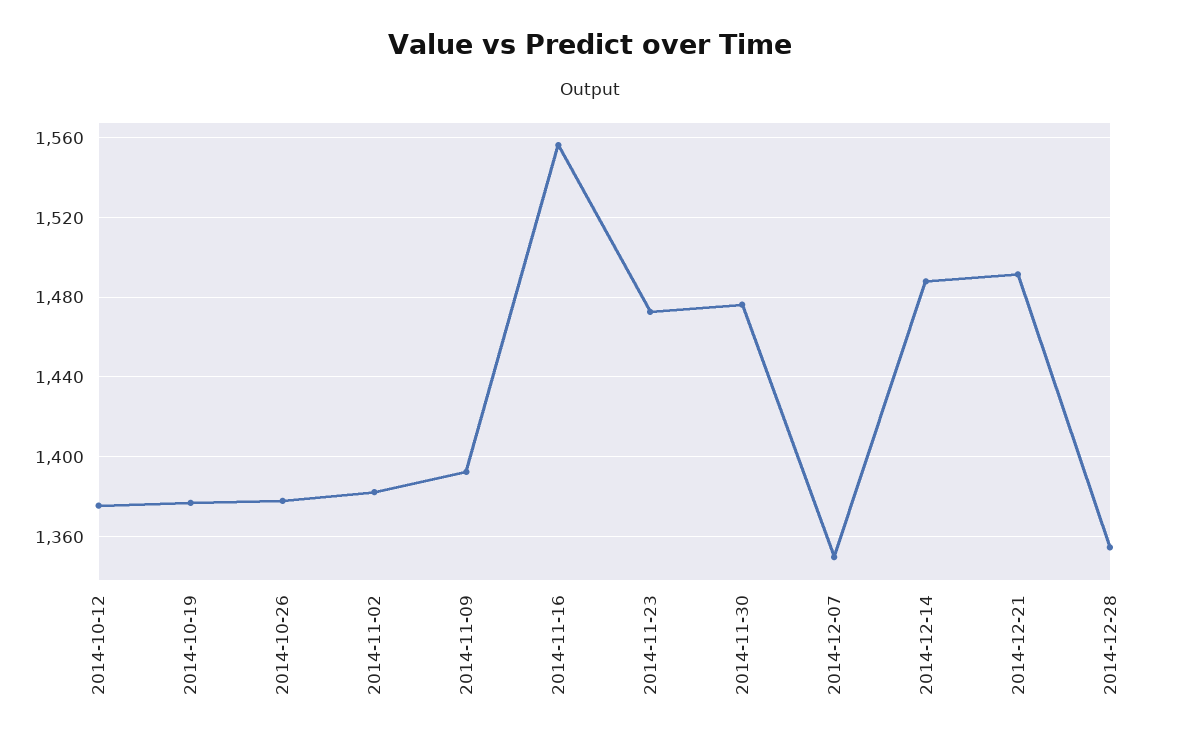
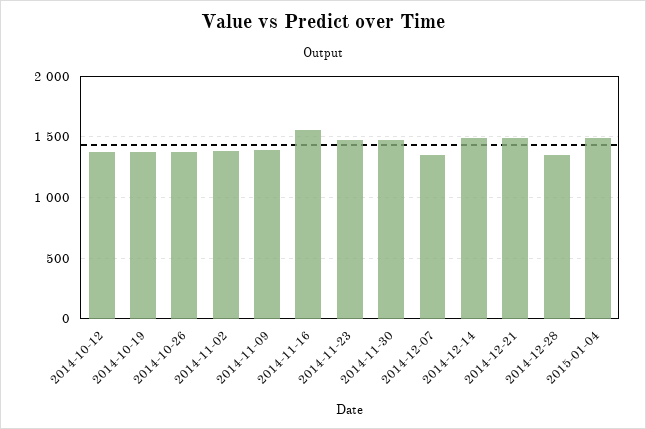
2015-01-04: none -> 1500

